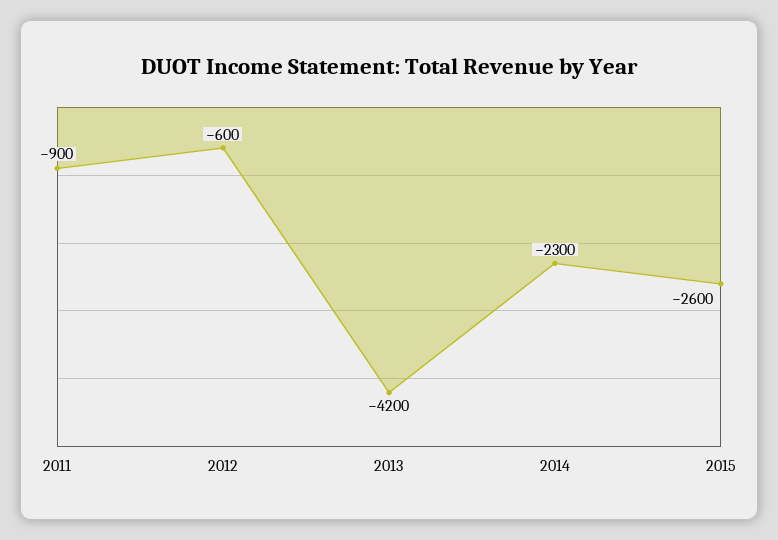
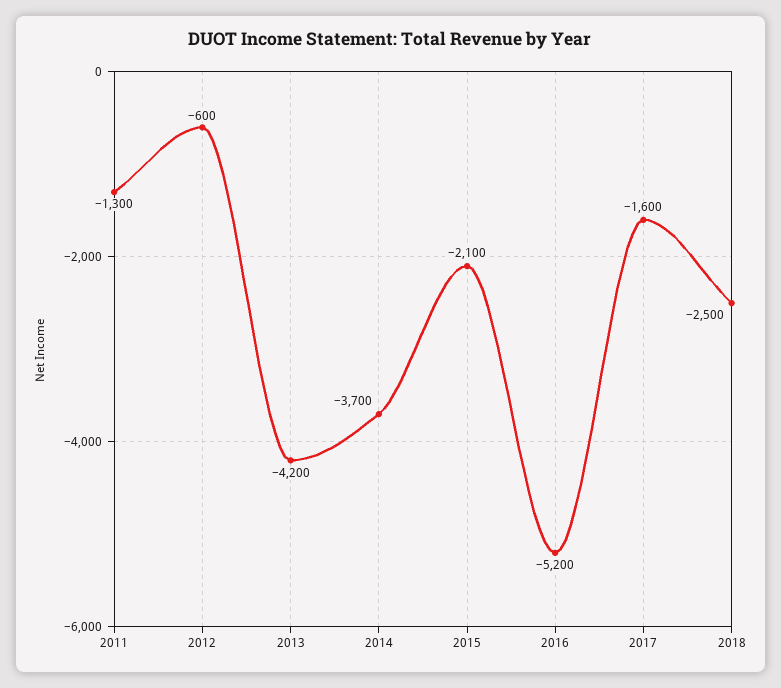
2011: -900 -> -1300
2014: -2300 -> -3700
2015: -2600 -> -2100
2016: none -> -5200
2017: none -> -1600
2018: none -> -2500

